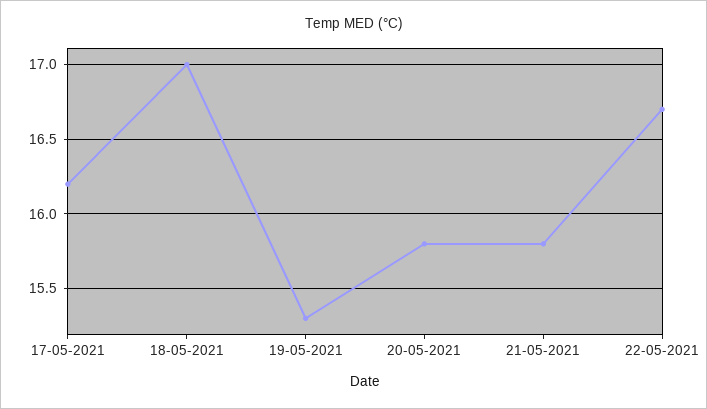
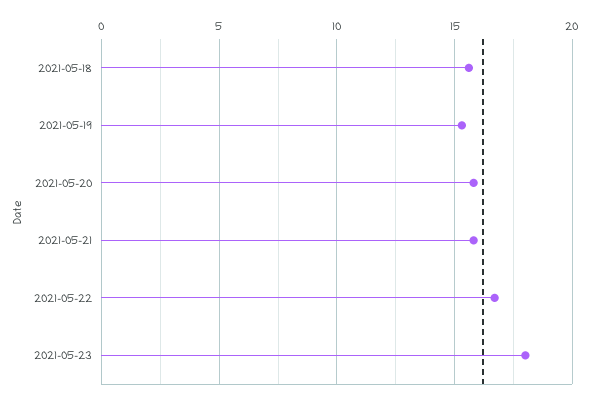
17-05-2021: 16.2 -> none
18-05-2021: 17 -> 15.5
2021-05-23: none -> 18

